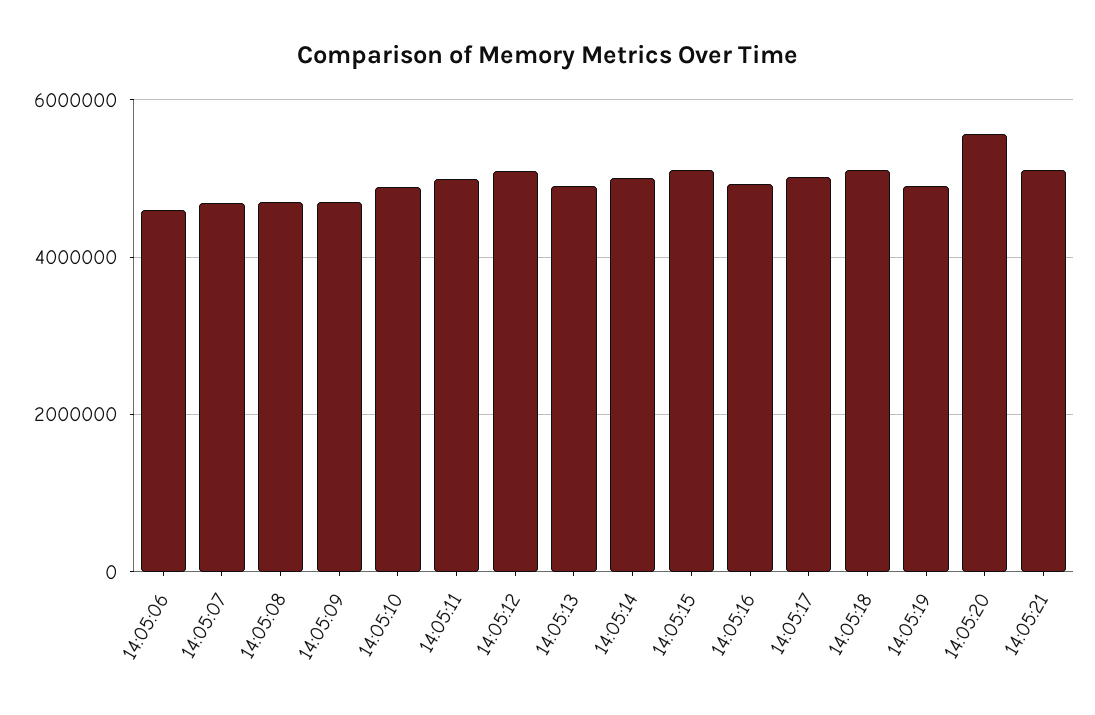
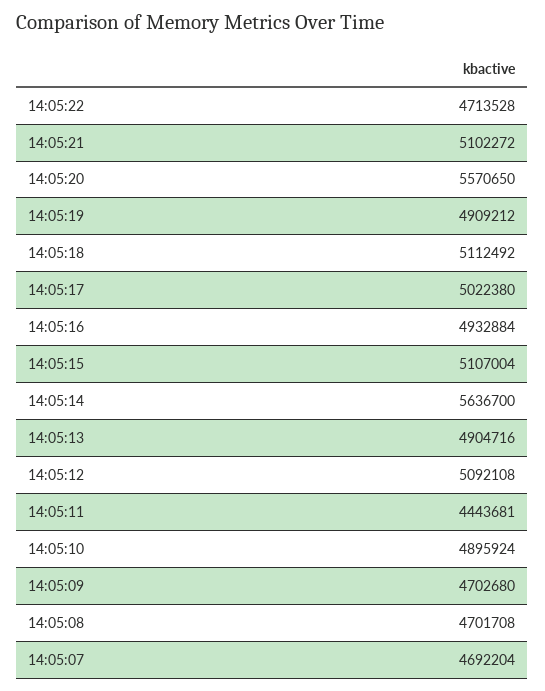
14:05:06: 4600000 -> none
14:05:11: 5000000 -> 4443681
14:05:14: 5000000 -> 5636700
14:05:22: none -> 4713528

